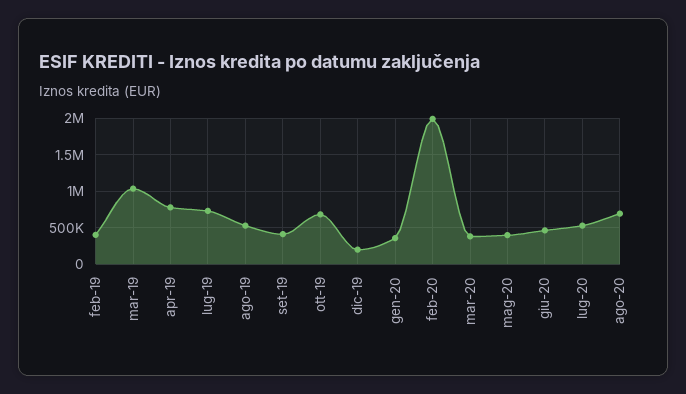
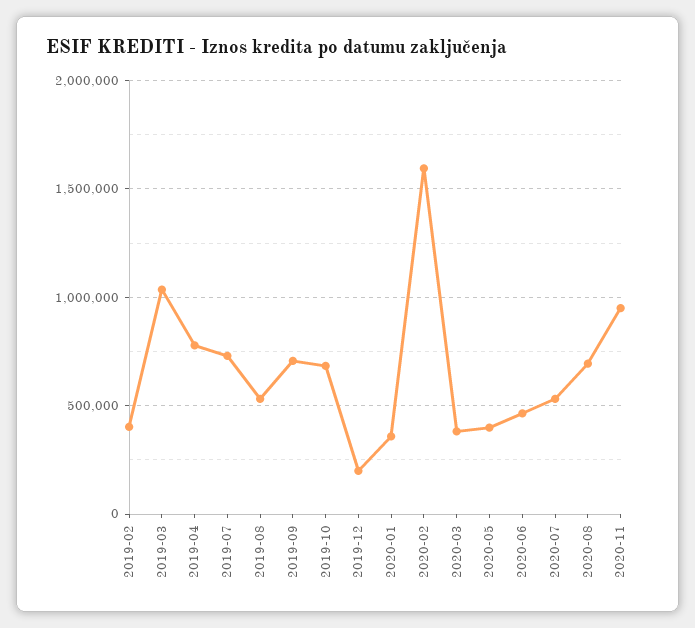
set-19: 400000 -> 700000
feb-20: 2000000 -> 1600000
2020-11: none -> 950000

